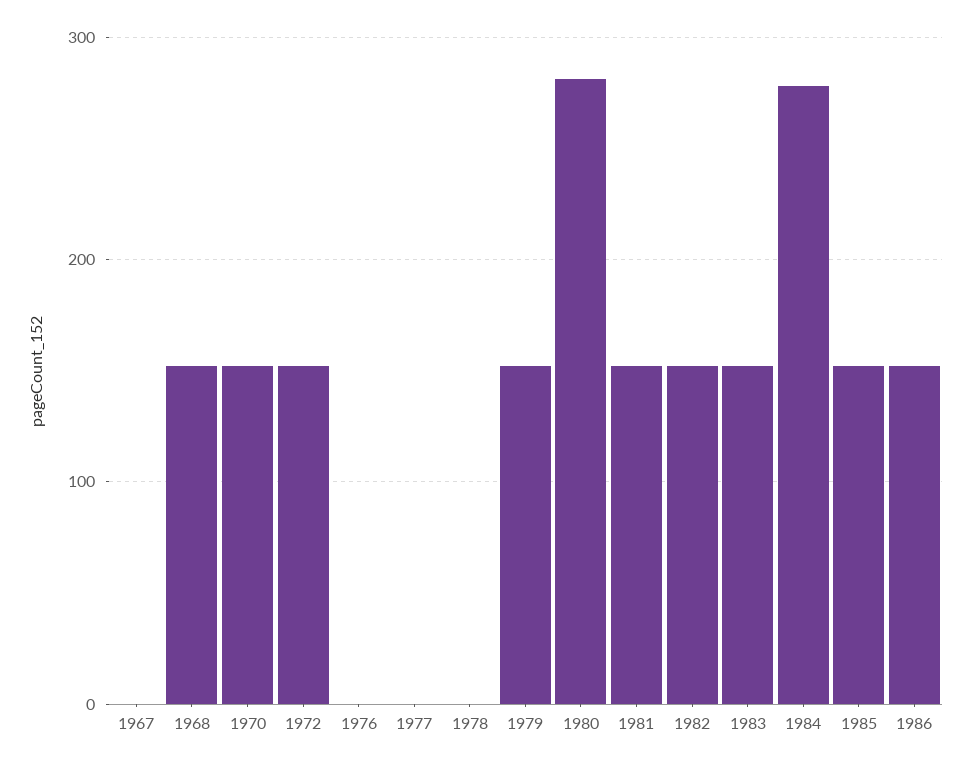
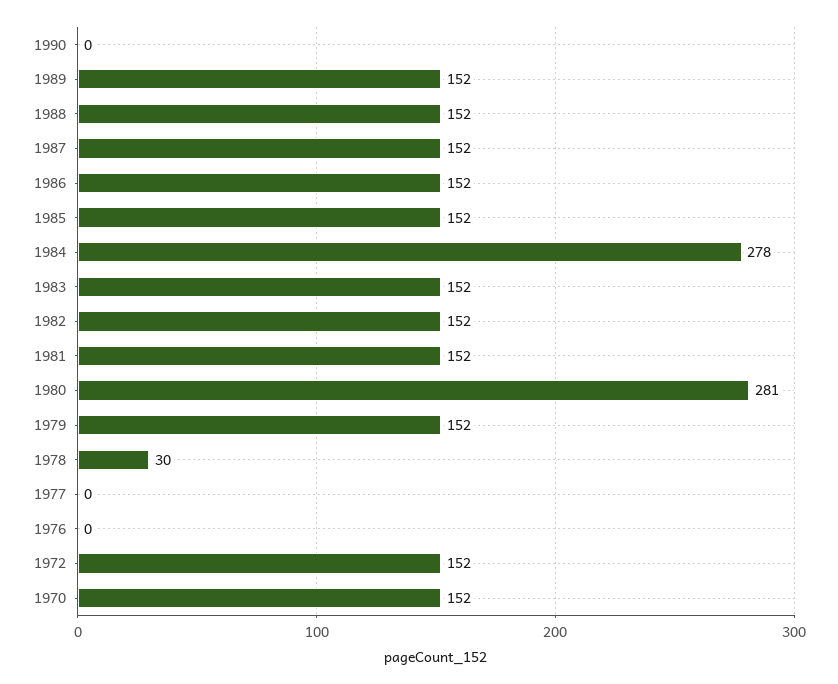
1967: 0 -> none
1968: 150 -> none
1978: 0 -> 30
1990: none -> 0
1989: none -> 152
1988: none -> 152
1987: none -> 152

